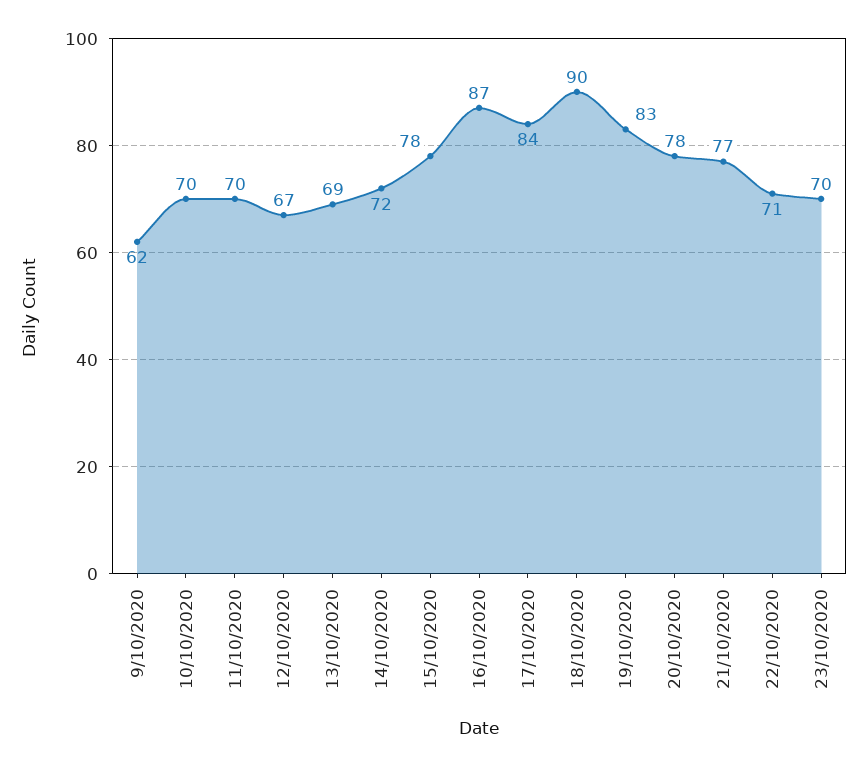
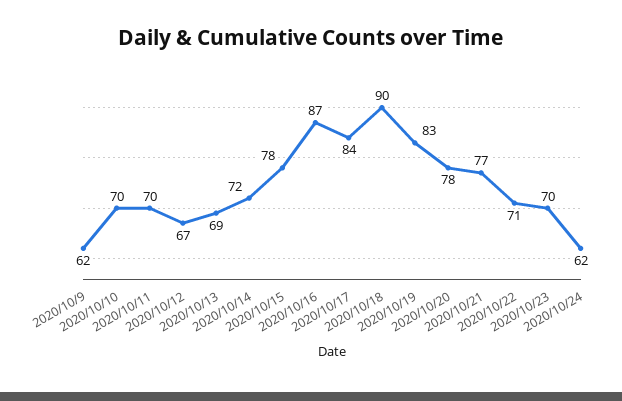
2020/10/24: none -> 62

